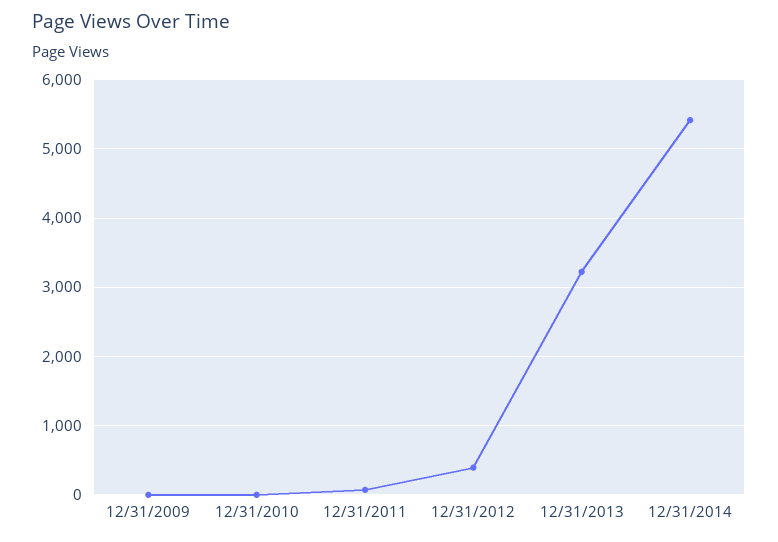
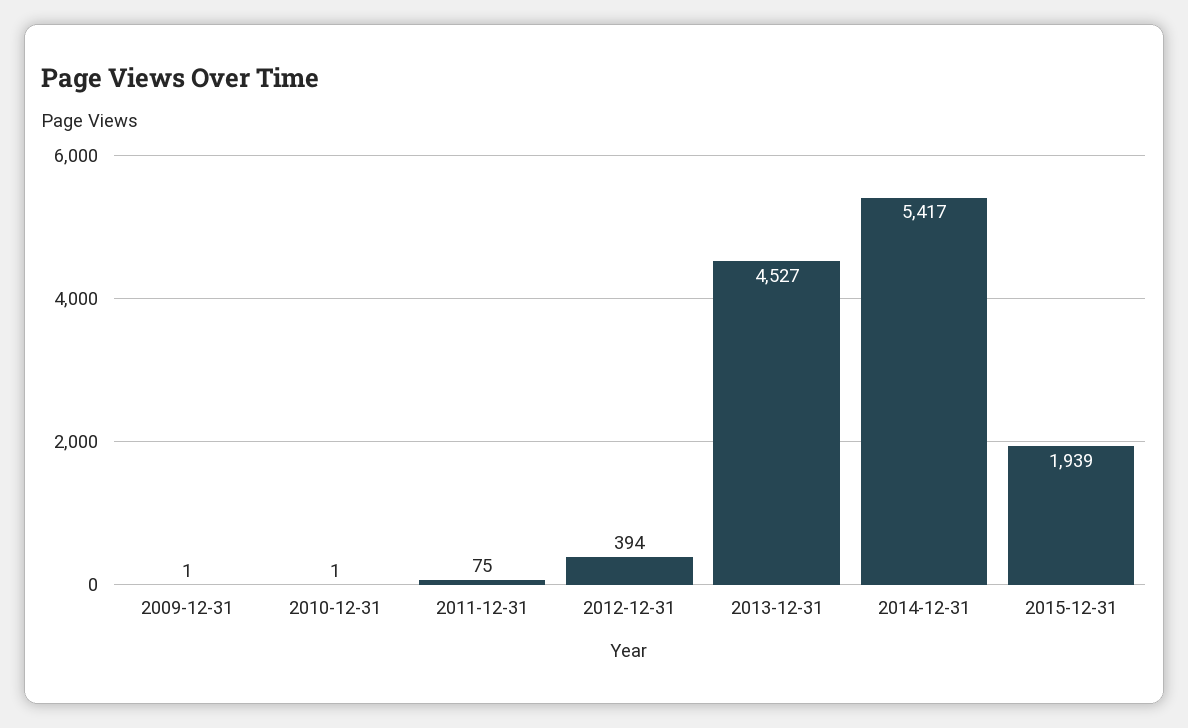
12/31/2013: 3200 -> 4527
2015-12-31: none -> 1939

